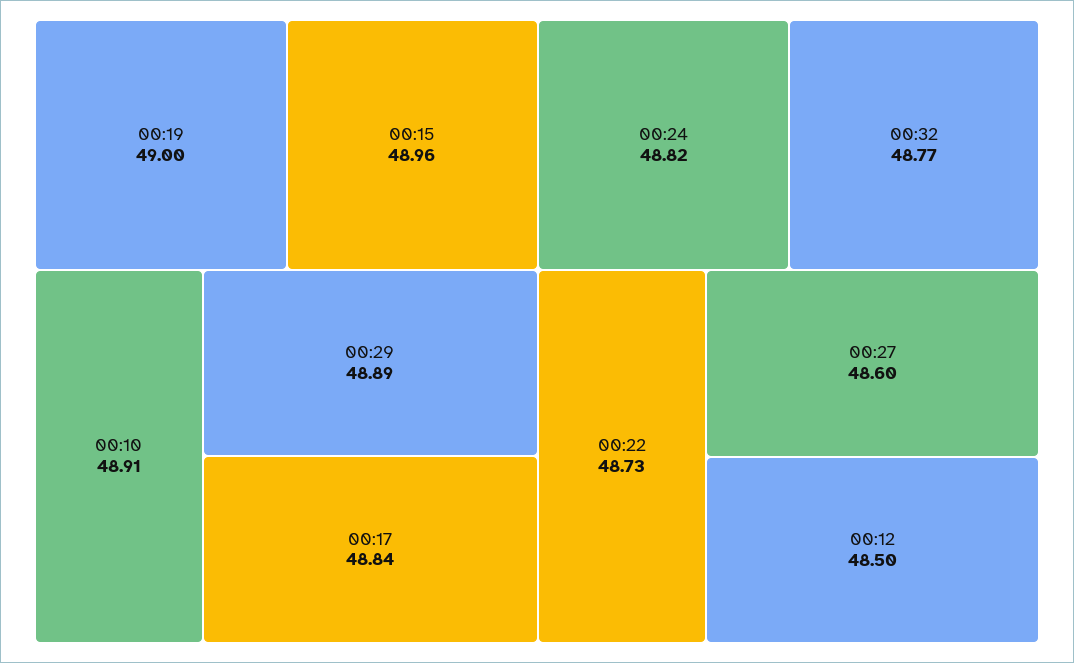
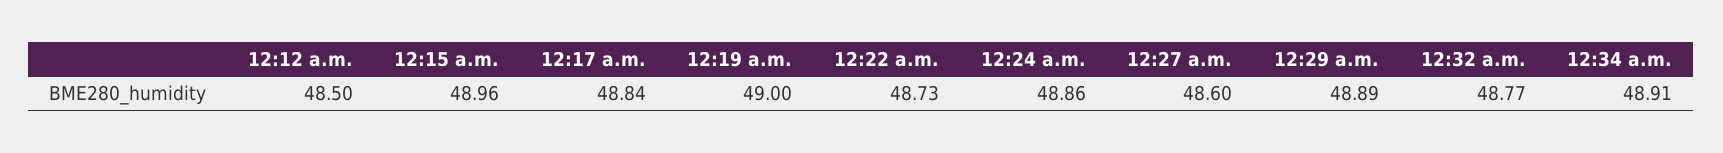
00:10: 48.91 -> none
00:24: 48.82 -> 48.86
12:34 a.m.: none -> 48.91

